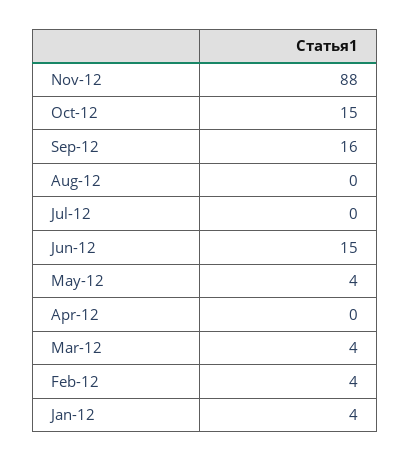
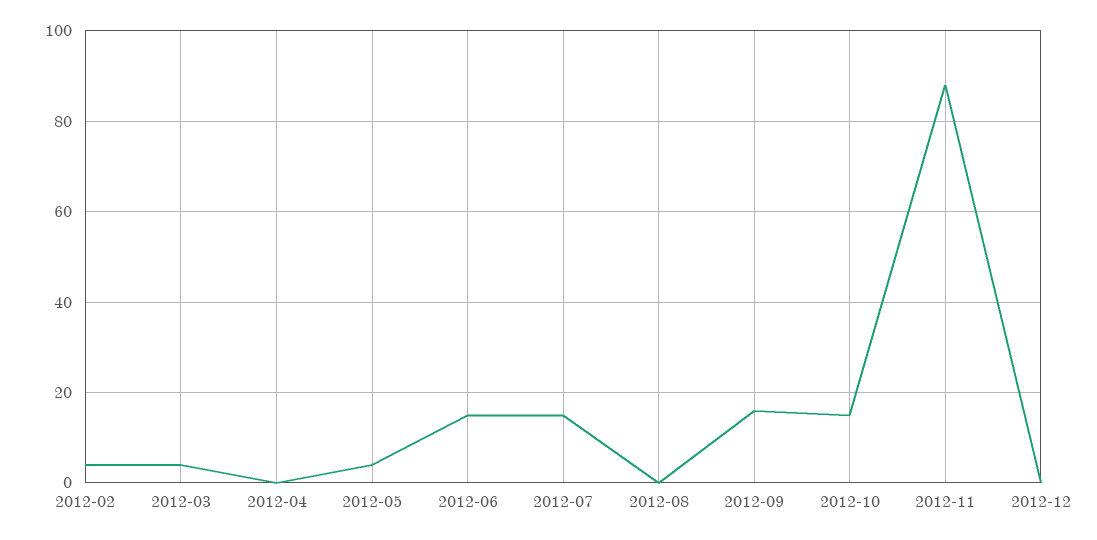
Jul-12: 0 -> 15
Jan-12: 4 -> none
2012-12: none -> 0

